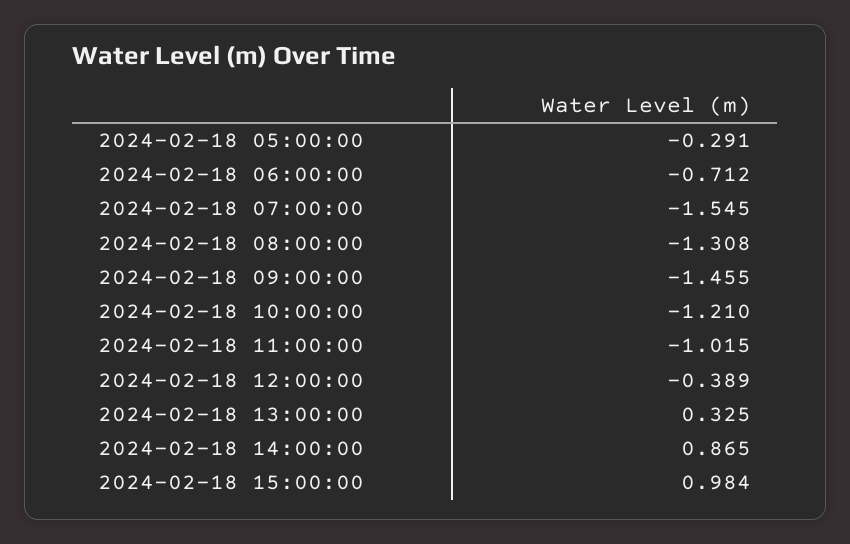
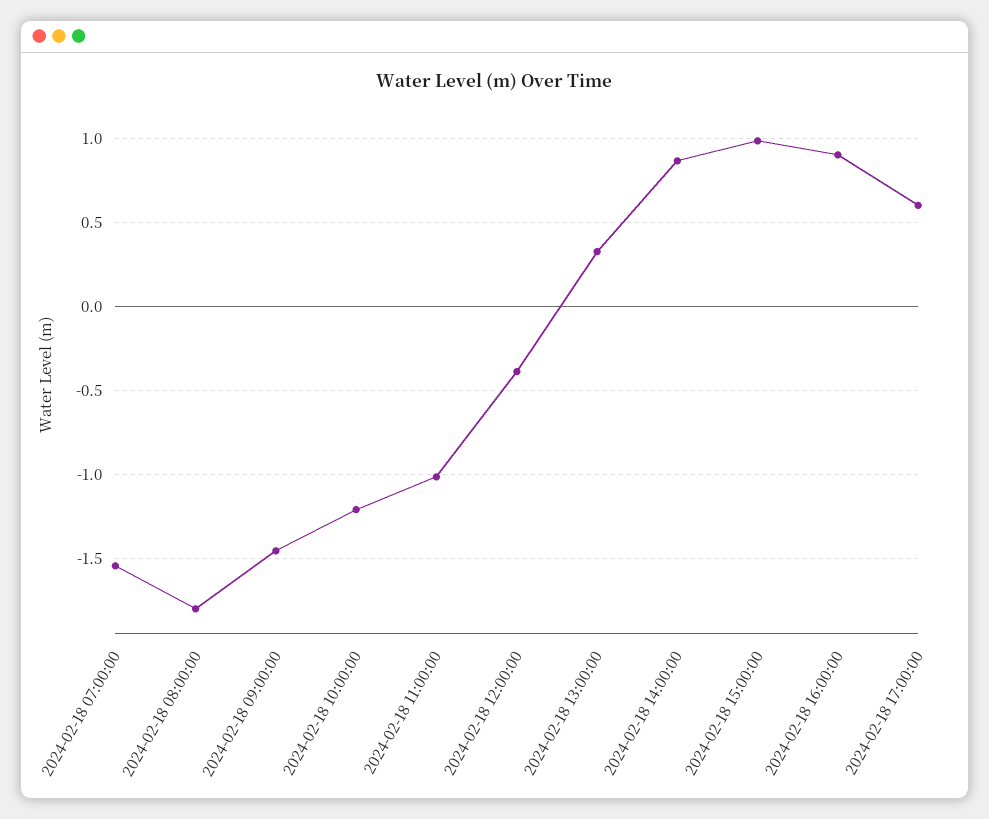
2024-02-18 05:00:00: -0.291 -> none
2024-02-18 06:00:00: -0.712 -> none
2024-02-18 08:00:00: -1.308 -> -1.8
2024-02-18 16:00:00: none -> 0.9
2024-02-18 17:00:00: none -> 0.6

